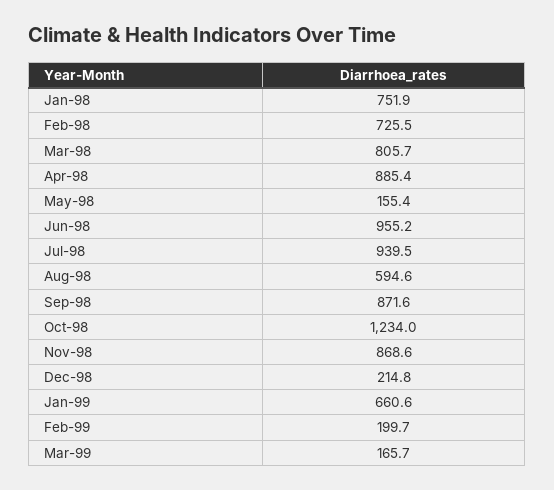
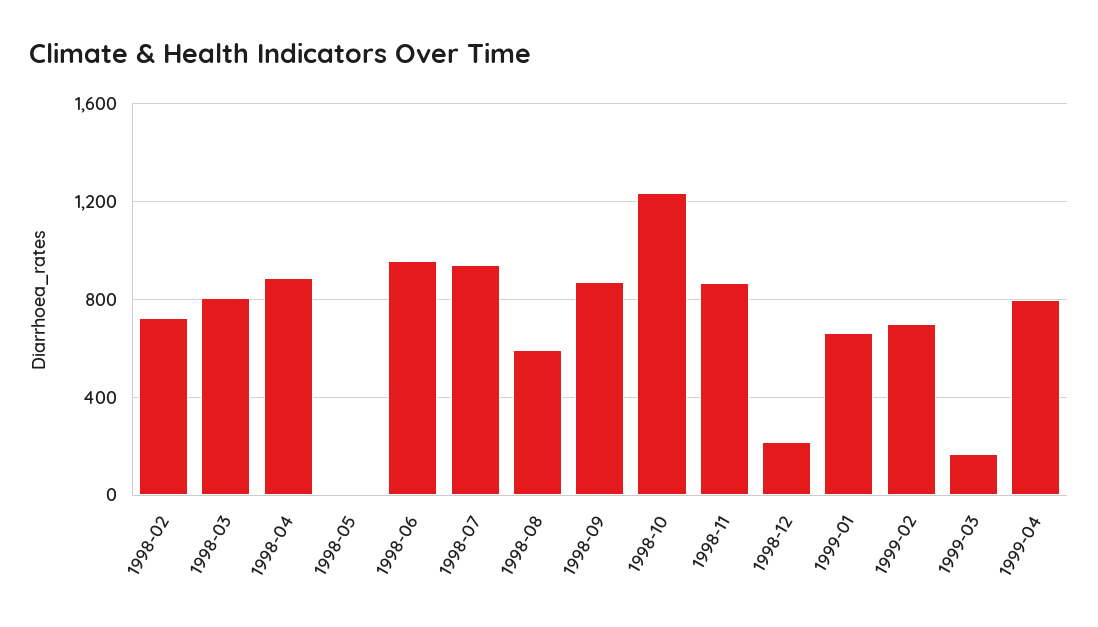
Jan-98: 751.9 -> none
May-98: 155.4 -> 0
Feb-99: 199.7 -> 700
1999-04: none -> 800

